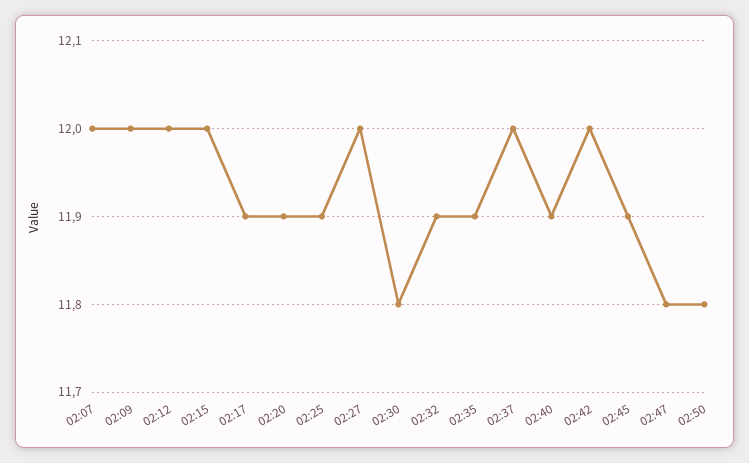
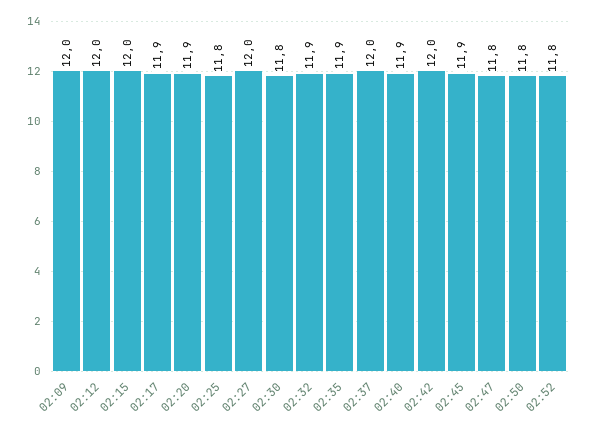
02:07: 12 -> none
02:25: 11.9 -> 11.8
02:52: none -> 11.8

